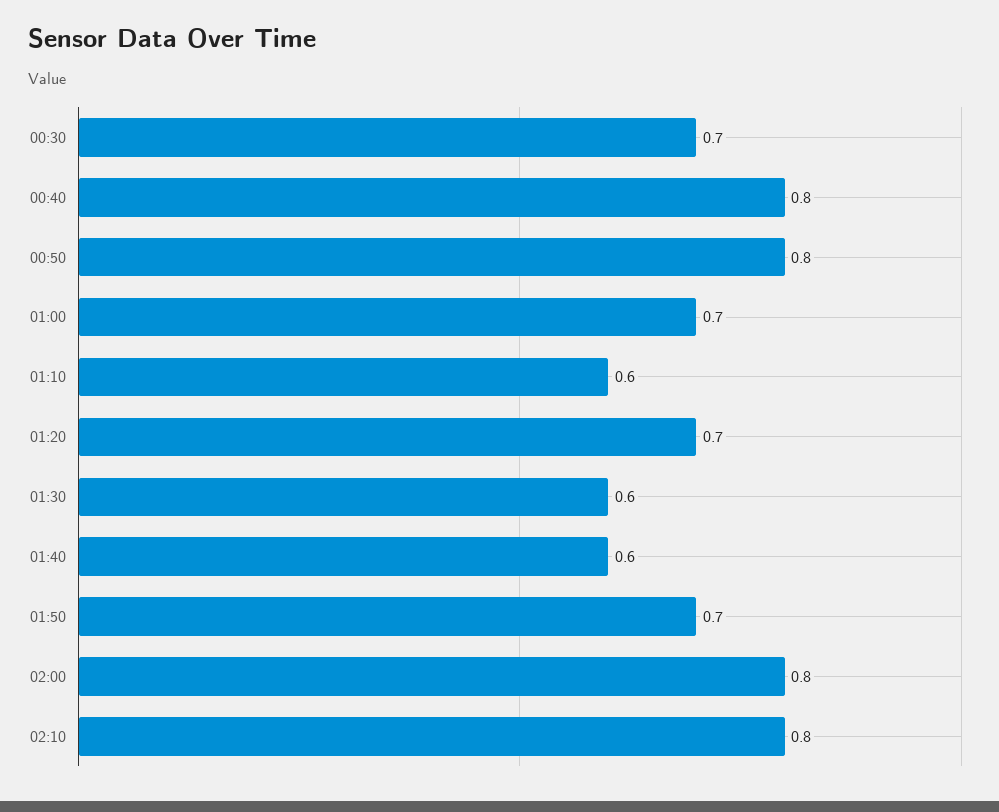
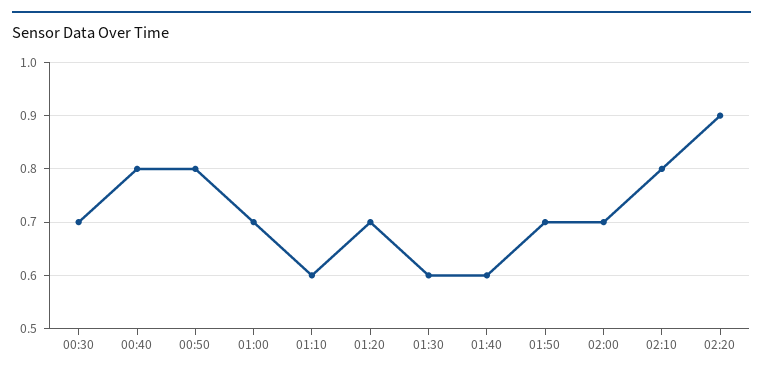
02:00: 0.8 -> 0.7
02:20: none -> 0.9

